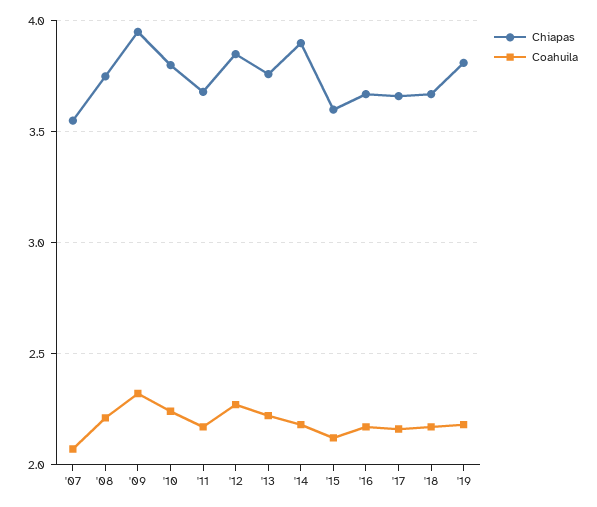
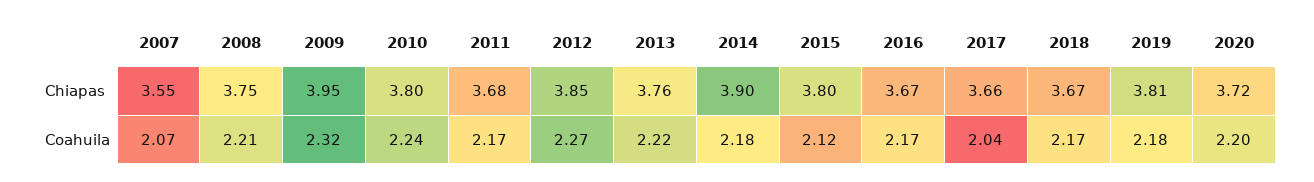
Chiapas, '15: 3.6 -> 3.8
Coahuila, '17: 2.15 -> 2.04
Chiapas, 2020: none -> 3.72
Coahuila, 2020: none -> 2.2

